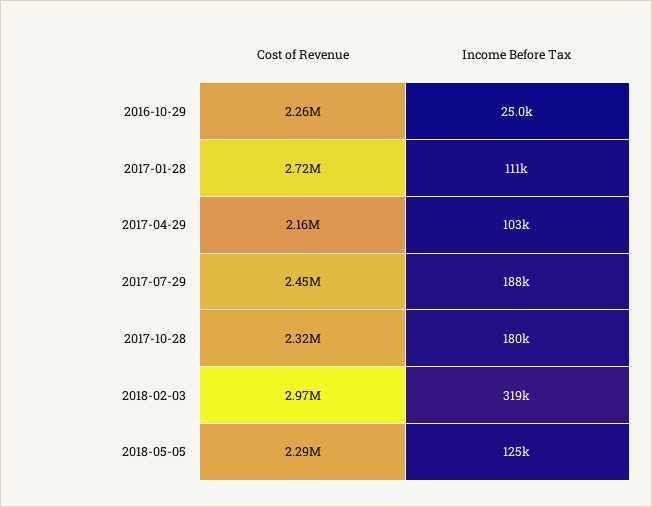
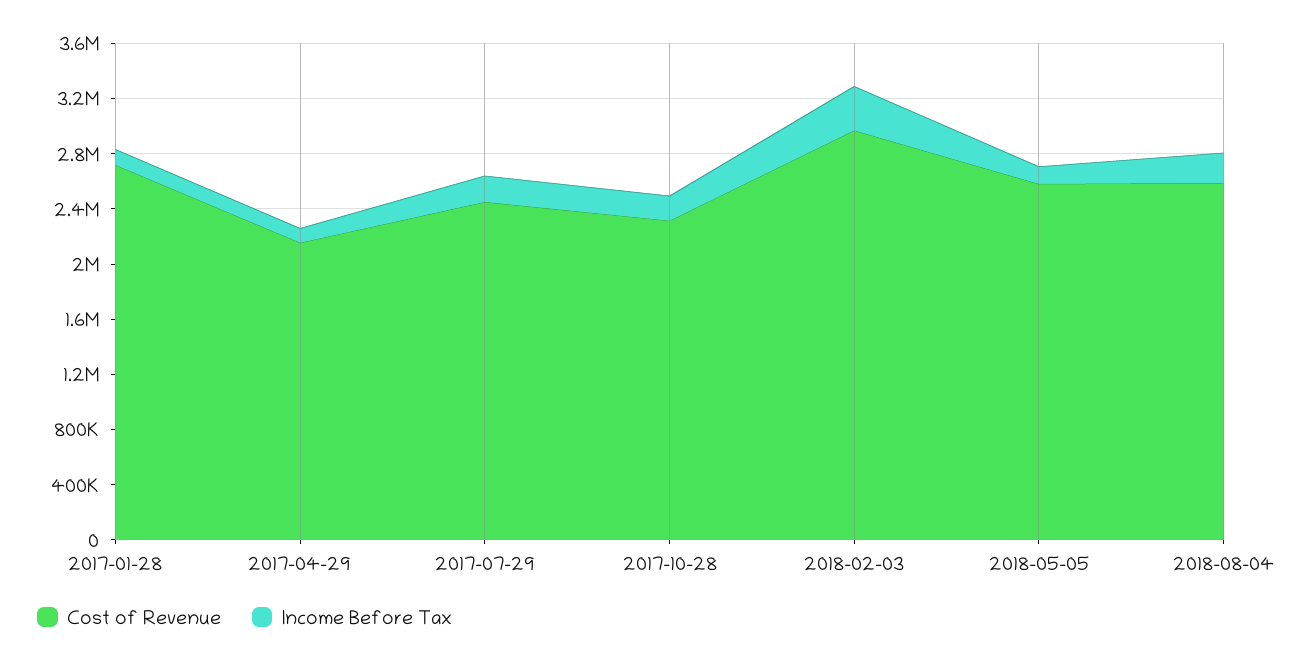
Cost of Revenue, 2016-10-29: 2260000 -> none
Income Before Tax, 2016-10-29: 25000 -> none
Cost of Revenue, 2018-05-05: 2290000 -> 2600000
Cost of Revenue, 2018-08-04: none -> 2600000
Income Before Tax, 2018-08-04: none -> 200000

